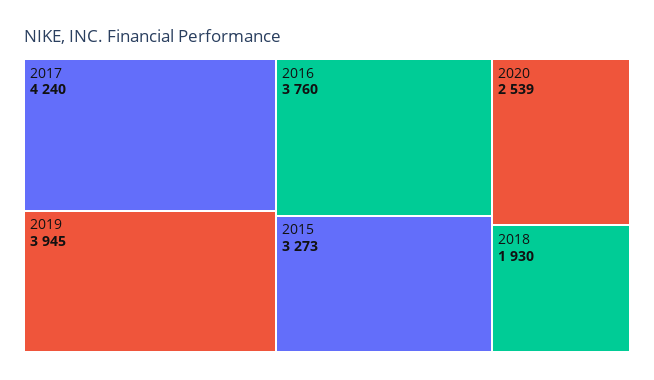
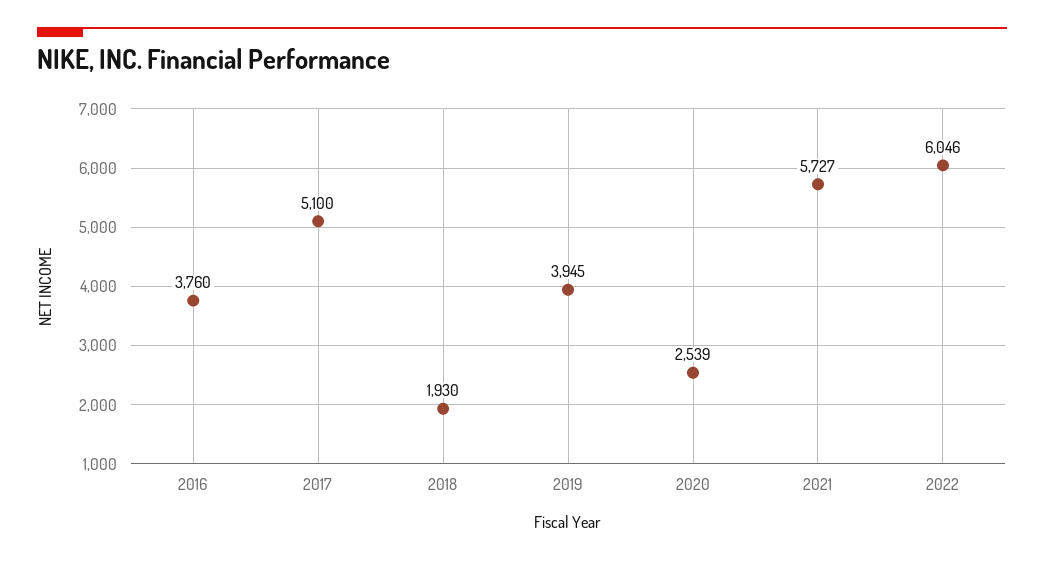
2017: 4240 -> 5100
2015: 3273 -> none
2021: none -> 5727
2022: none -> 6046

